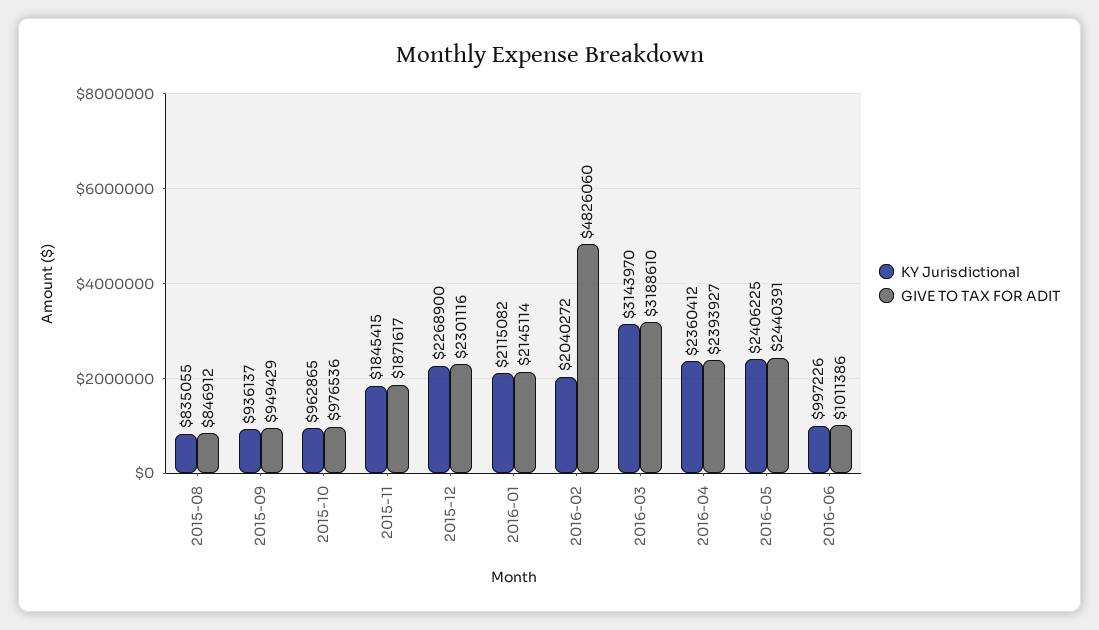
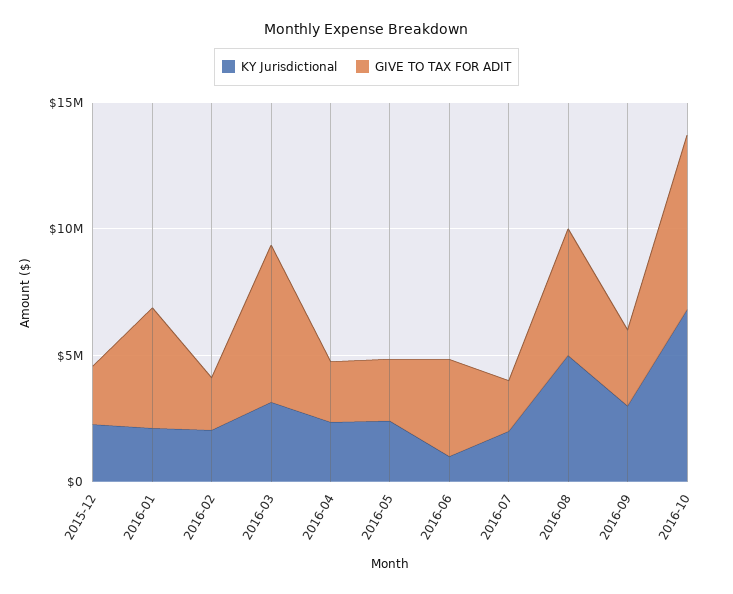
KY Jurisdictional, 2015-08: 835055 -> none
GIVE TO TAX FOR ADIT, 2015-08: 846912 -> none
KY Jurisdictional, 2015-09: 936137 -> none
GIVE TO TAX FOR ADIT, 2015-09: 949429 -> none
KY Jurisdictional, 2015-10: 962865 -> none
GIVE TO TAX FOR ADIT, 2015-10: 976536 -> none
KY Jurisdictional, 2015-11: 1845415 -> none
GIVE TO TAX FOR ADIT, 2015-11: 1871617 -> none
GIVE TO TAX FOR ADIT, 2016-01: 2145114 -> 5000000
GIVE TO TAX FOR ADIT, 2016-02: 4826060 -> 2000000
GIVE TO TAX FOR ADIT, 2016-03: 3188610 -> 6000000
GIVE TO TAX FOR ADIT, 2016-06: 1011386 -> 4000000
KY Jurisdictional, 2016-07: none -> 2000000
GIVE TO TAX FOR ADIT, 2016-07: none -> 2000000
KY Jurisdictional, 2016-08: none -> 5000000
GIVE TO TAX FOR ADIT, 2016-08: none -> 5000000
KY Jurisdictional, 2016-09: none -> 3000000
GIVE TO TAX FOR ADIT, 2016-09: none -> 3000000
KY Jurisdictional, 2016-10: none -> 7000000
GIVE TO TAX FOR ADIT, 2016-10: none -> 7000000

